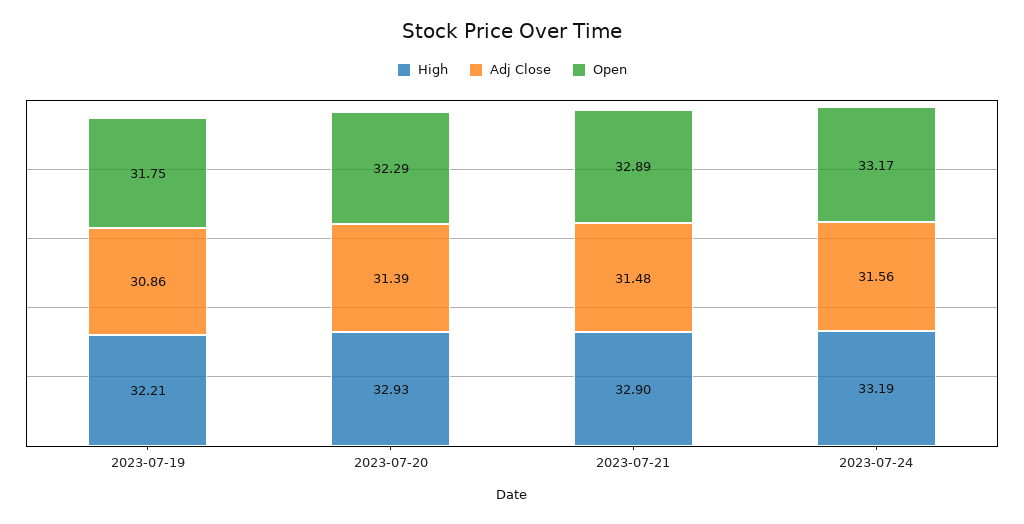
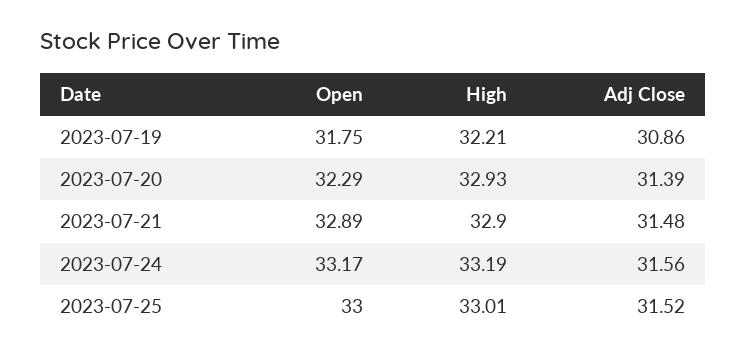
Open, 2023-07-25: none -> 33
High, 2023-07-25: none -> 33.01
Adj Close, 2023-07-25: none -> 31.52

